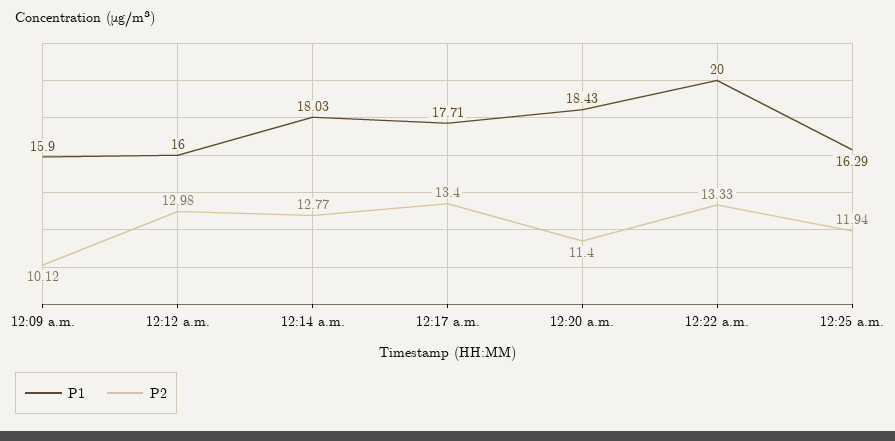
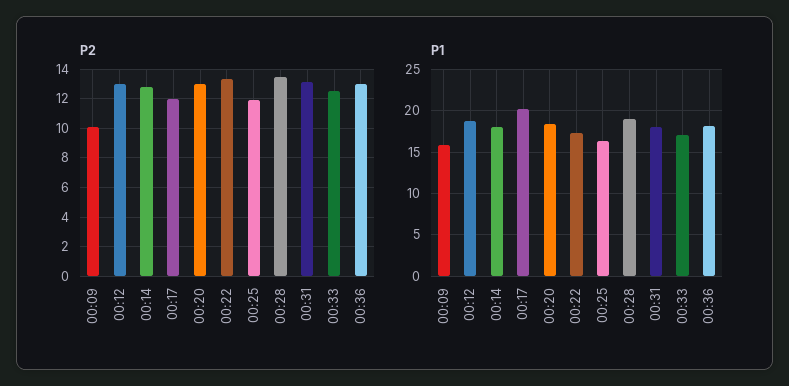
P1, 12:12 a.m.: 16 -> 19
P1, 12:17 a.m.: 17.71 -> 20
P2, 12:17 a.m.: 13.4 -> 12
P2, 12:20 a.m.: 11.4 -> 13
P1, 12:22 a.m.: 20 -> 17
P2, 00:28: none -> 13.5
P2, 00:31: none -> 13
P2, 00:33: none -> 12.5
P2, 00:36: none -> 13
P1, 00:28: none -> 19
P1, 00:31: none -> 18
P1, 00:33: none -> 17
P1, 00:36: none -> 18

